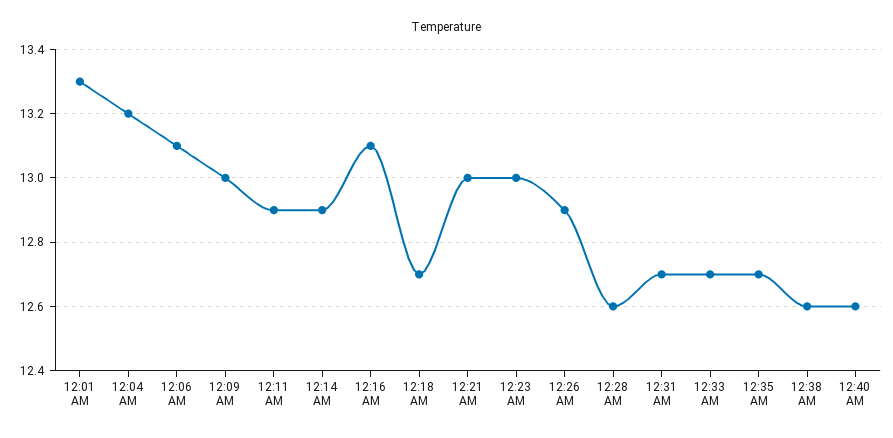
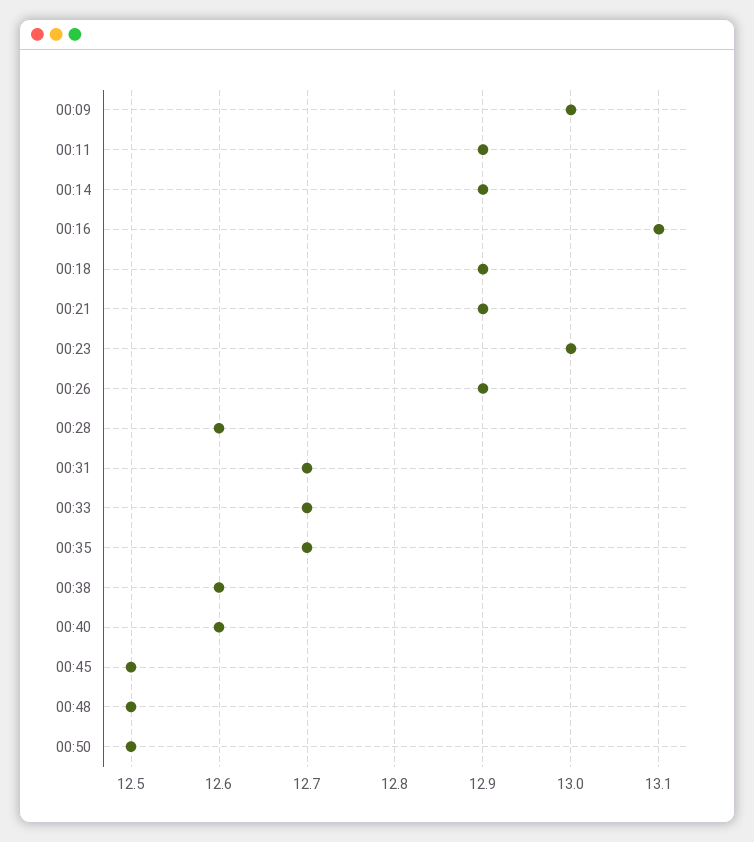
12:01 AM: 13.3 -> none
12:04 AM: 13.2 -> none
12:06 AM: 13.1 -> none
12:18 AM: 12.7 -> 12.9
12:21 AM: 13 -> 12.9
00:45: none -> 12.5
00:48: none -> 12.5
00:50: none -> 12.5

